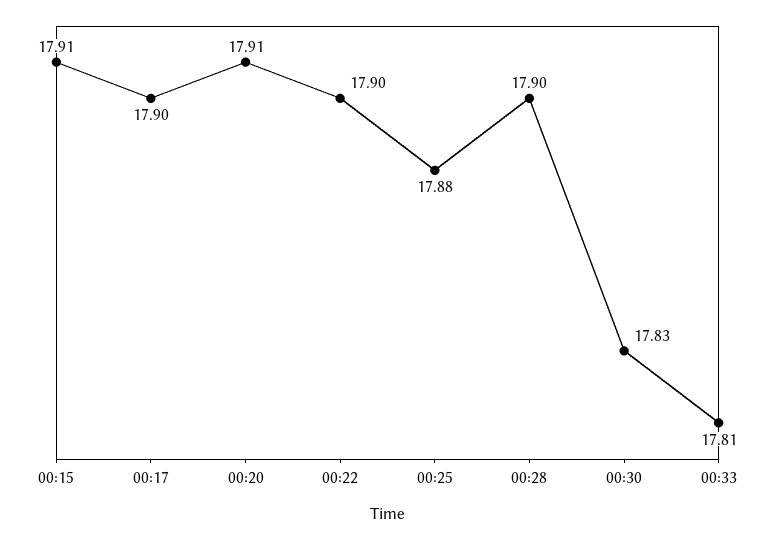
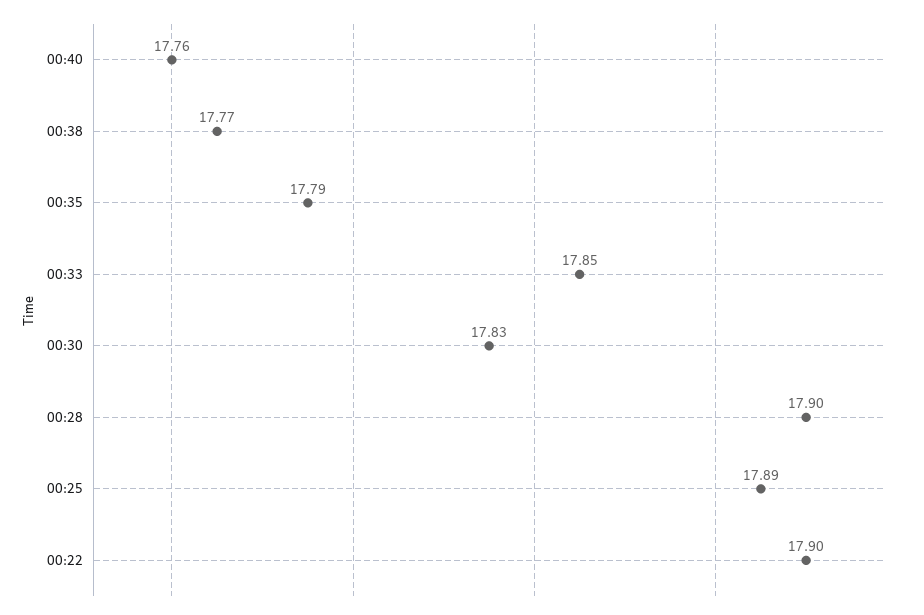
00:15: 17.91 -> none
00:17: 17.9 -> none
00:20: 17.91 -> none
00:25: 17.88 -> 17.89
00:33: 17.81 -> 17.85
00:40: none -> 17.76
00:38: none -> 17.77
00:35: none -> 17.79

